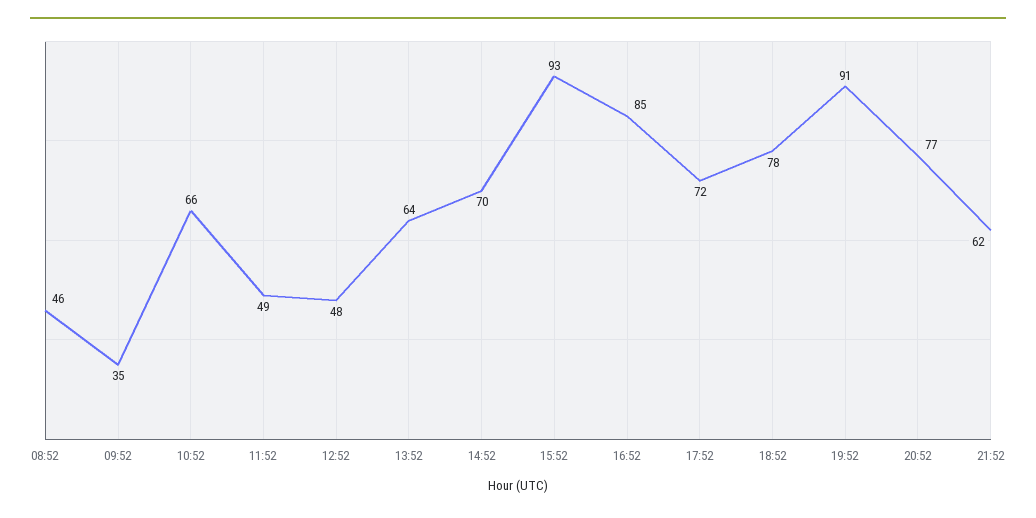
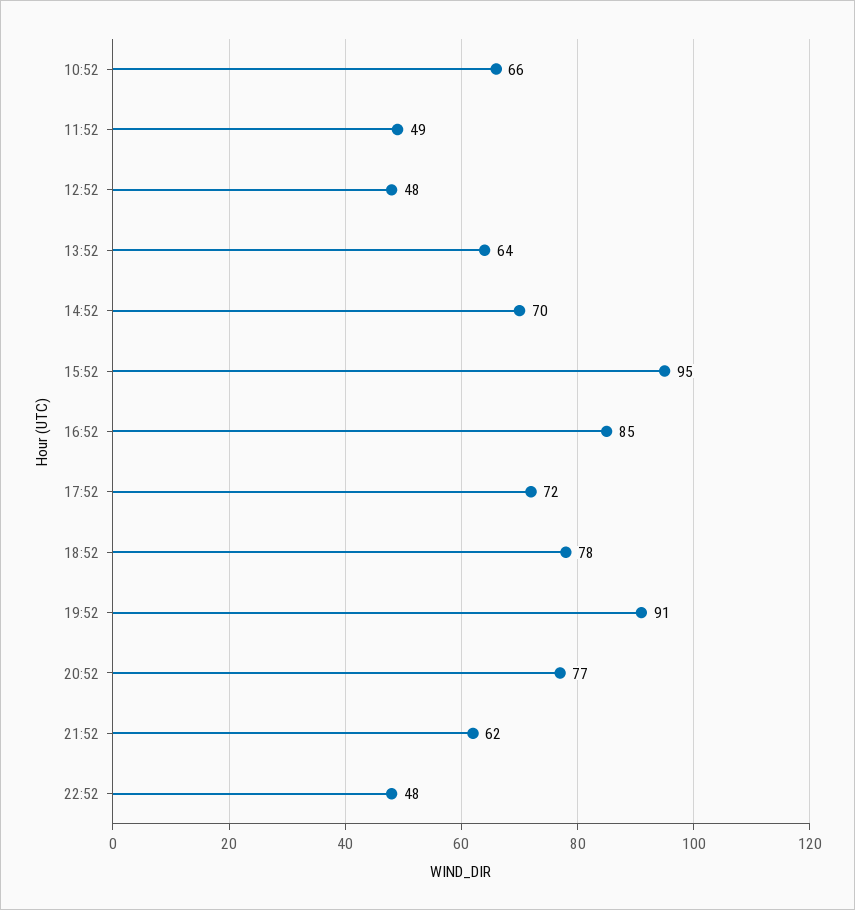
08:52: 46 -> none
09:52: 35 -> none
15:52: 93 -> 95
22:52: none -> 48

